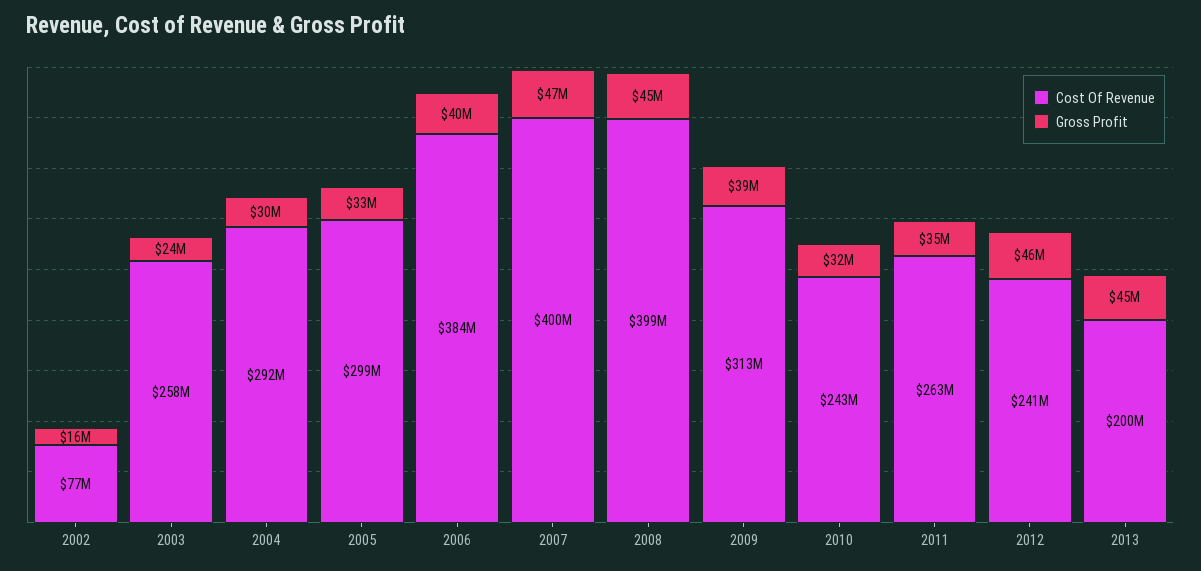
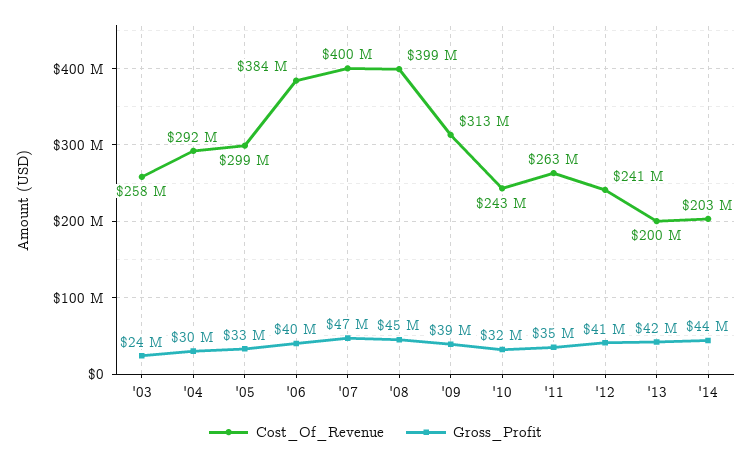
Cost Of Revenue, 2002: 77000000 -> none
Gross Profit, 2002: 16000000 -> none
Gross Profit, 2012: 46000000 -> 41000000
Gross Profit, 2013: 45000000 -> 42000000
Cost Of Revenue, '14: none -> 203000000
Gross Profit, '14: none -> 44000000

